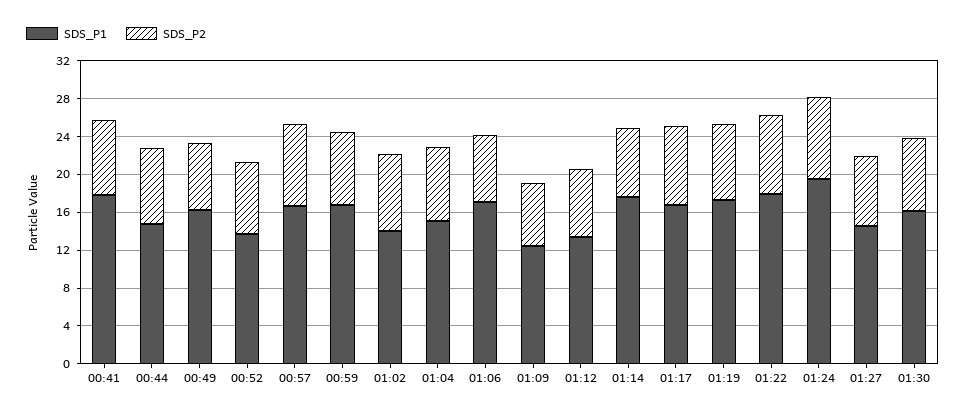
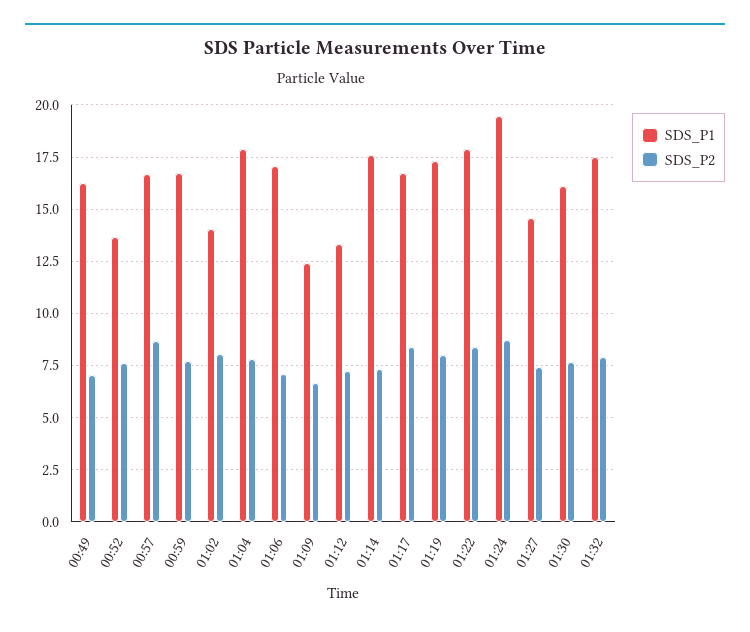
SDS_P1, 00:41: 18 -> none
SDS_P2, 00:41: 8 -> none
SDS_P1, 00:44: 15 -> none
SDS_P2, 00:44: 8 -> none
SDS_P1, 01:04: 15 -> 18
SDS_P1, 01:32: none -> 17.5
SDS_P2, 01:32: none -> 8

